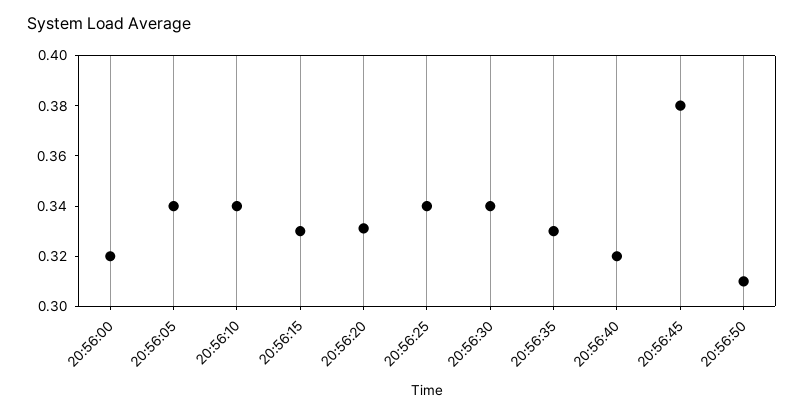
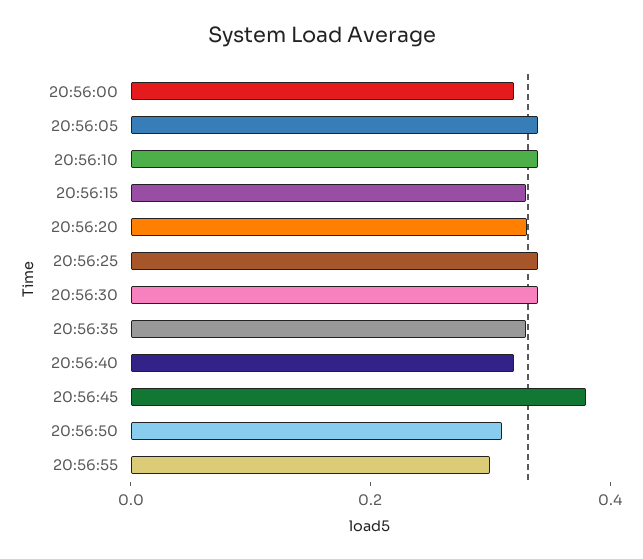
20:56:55: none -> 0.3

